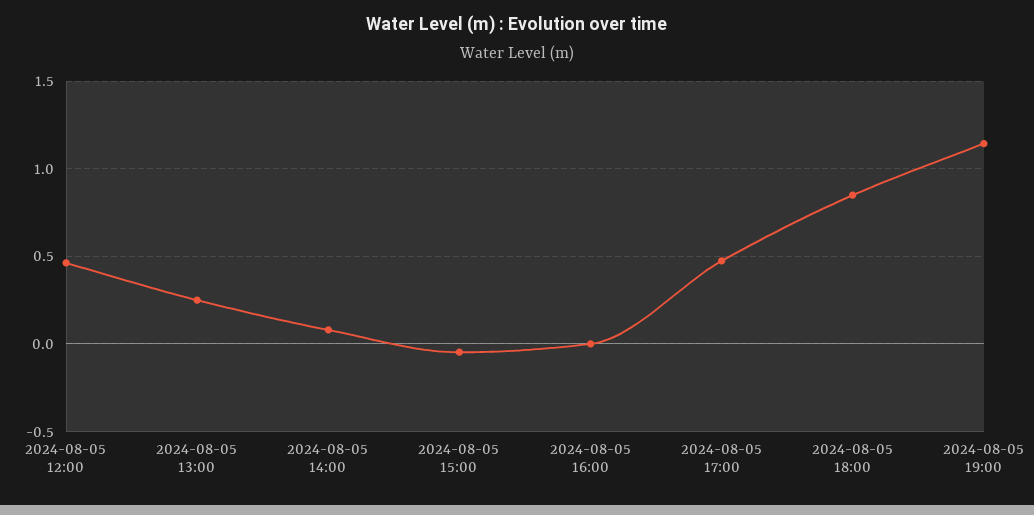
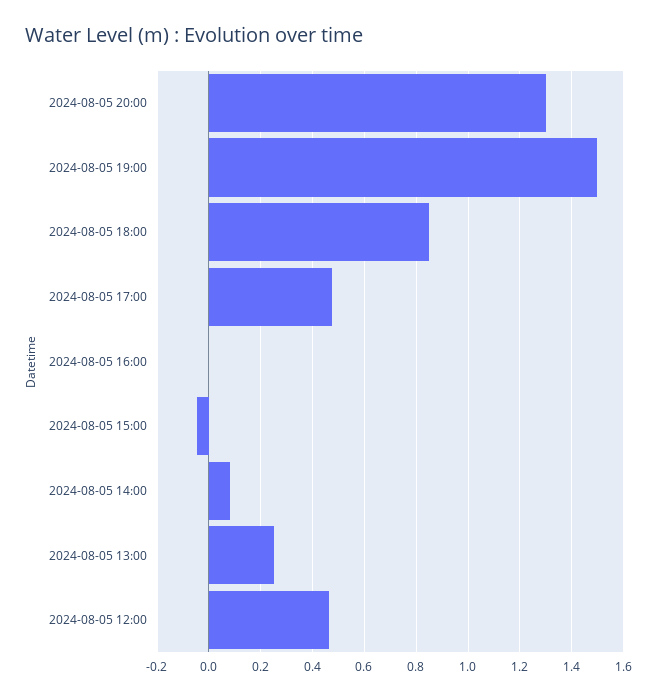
2024-08-05 19:00: 1.15 -> 1.5
2024-08-05 20:00: none -> 1.3

